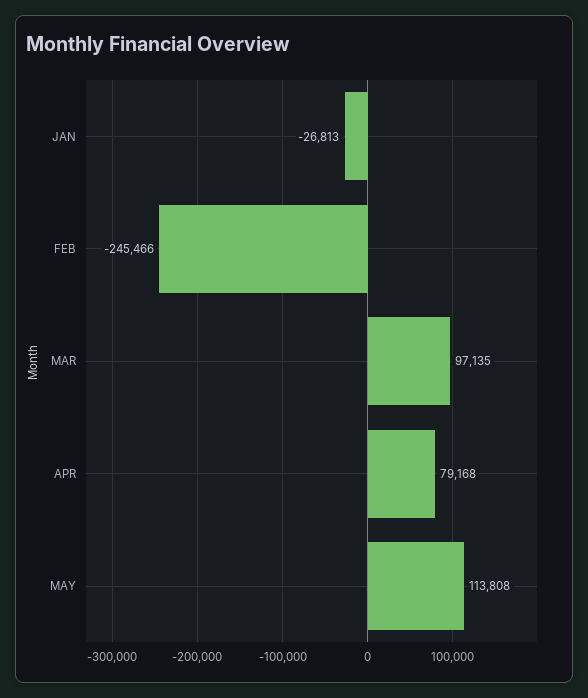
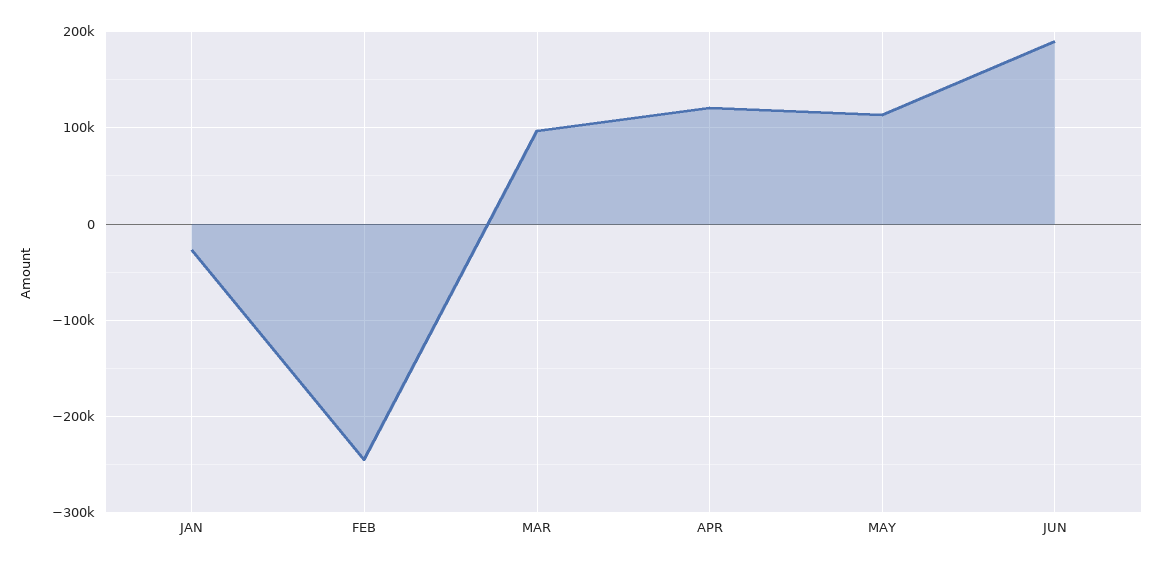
APR: 79168 -> 120000
JUN: none -> 190000

